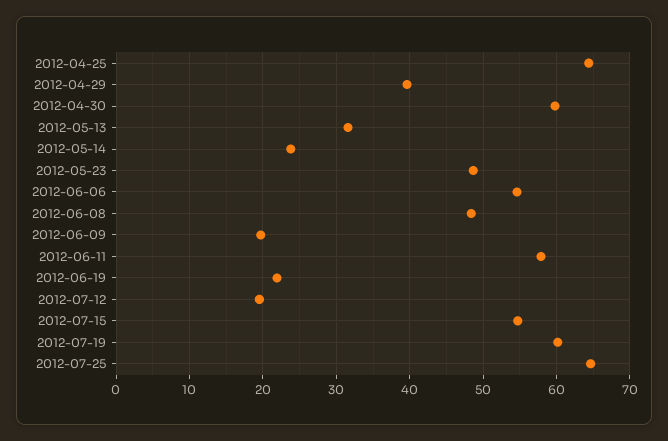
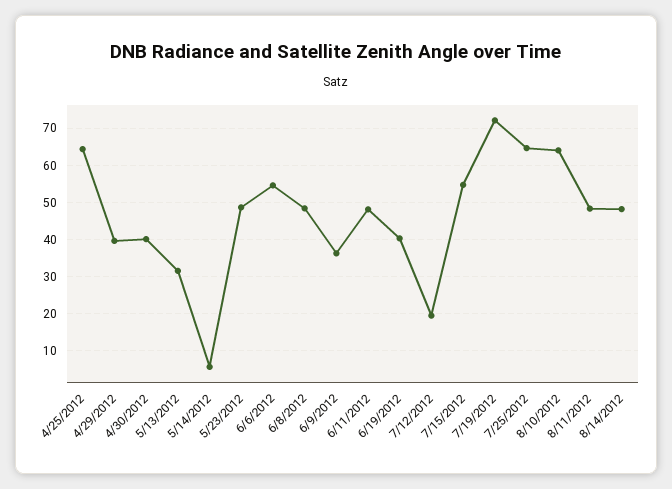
2012-04-30: 60 -> 40
2012-05-14: 24 -> 6
2012-06-09: 20 -> 36
2012-06-11: 58 -> 48
2012-06-19: 22 -> 40
2012-07-19: 60 -> 72
8/10/2012: none -> 64
8/11/2012: none -> 48
8/14/2012: none -> 48

